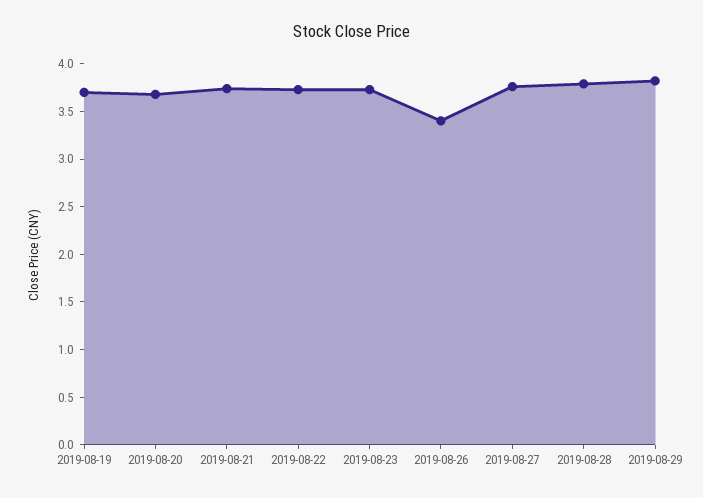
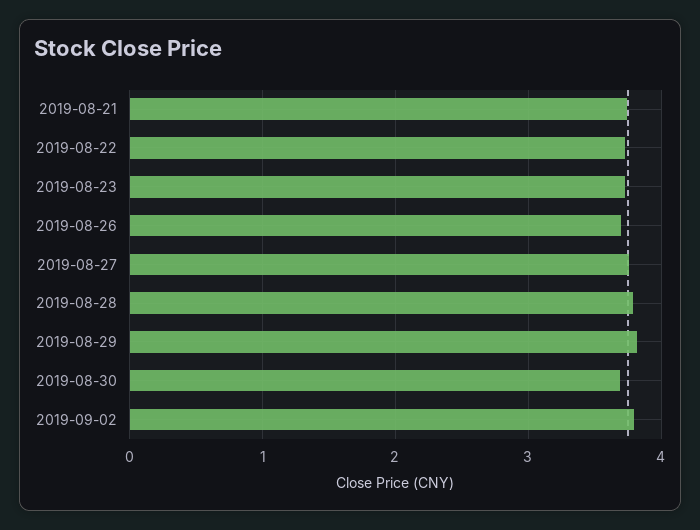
2019-08-19: 3.7 -> none
2019-08-20: 3.7 -> none
2019-08-26: 3.4 -> 3.7
2019-08-30: none -> 3.7
2019-09-02: none -> 3.8

